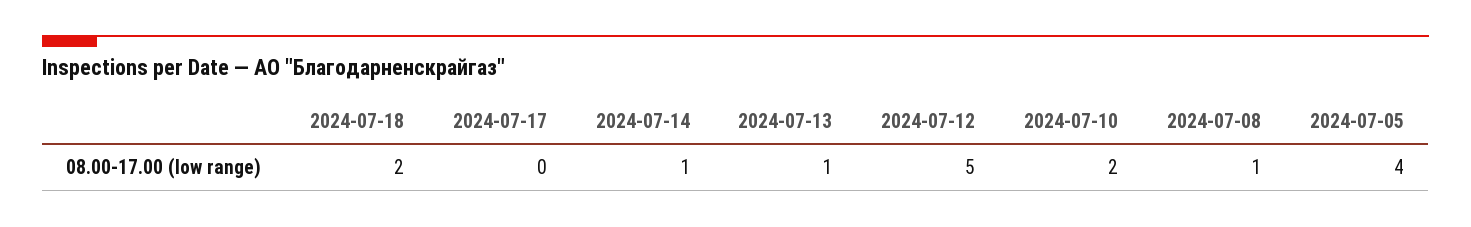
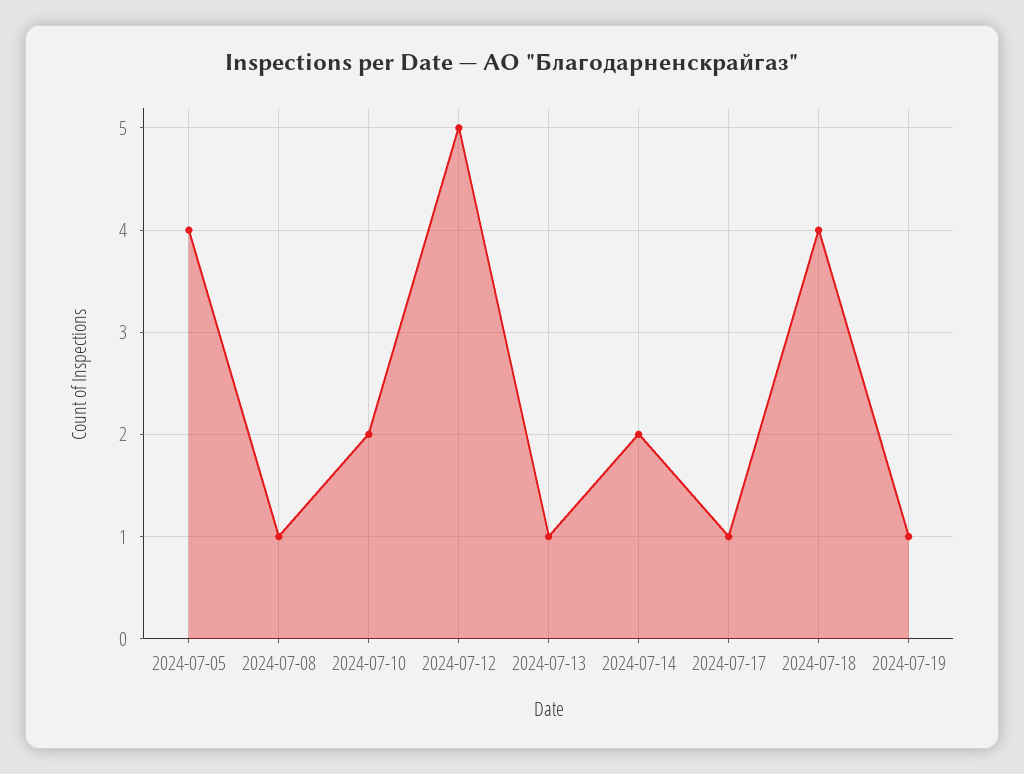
2024-07-18: 2 -> 4
2024-07-17: 0 -> 1
2024-07-14: 1 -> 2
2024-07-19: none -> 1

